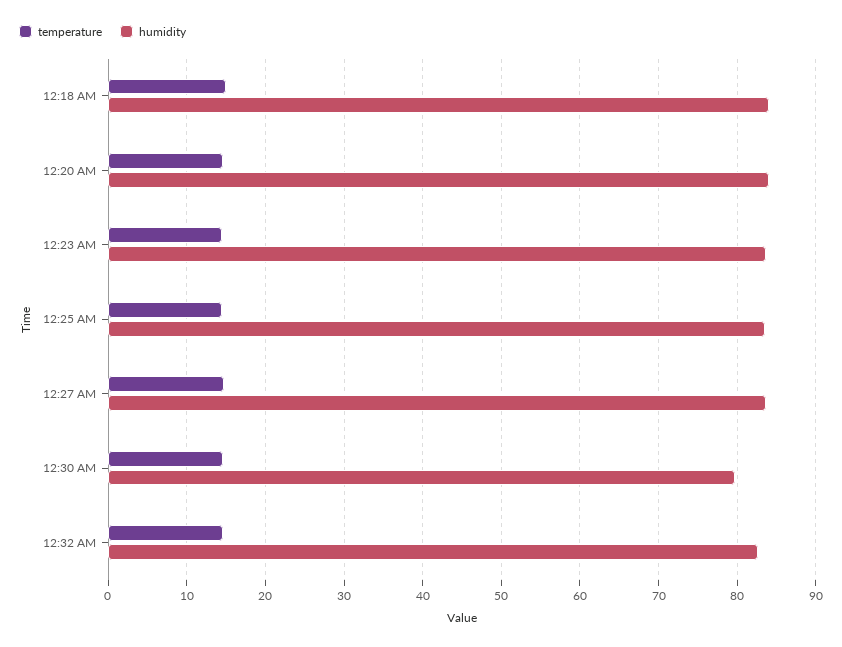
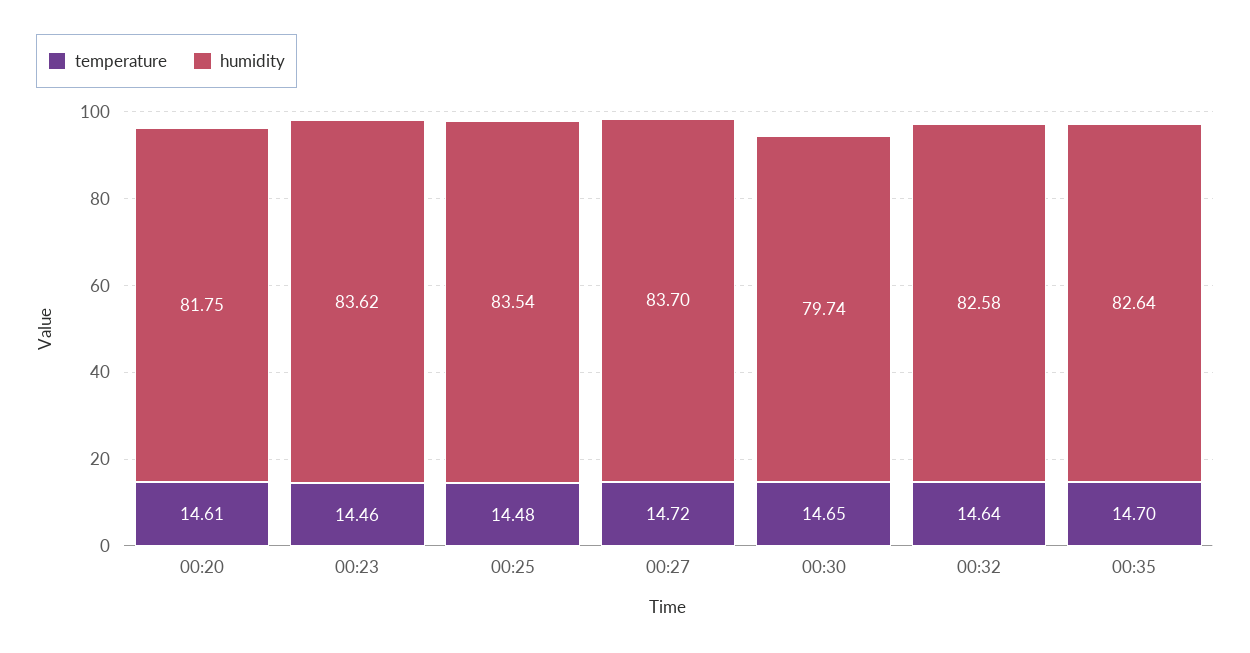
temperature, 12:18 AM: 15 -> none
humidity, 12:18 AM: 84 -> none
humidity, 12:20 AM: 84 -> 81.75
temperature, 00:35: none -> 14.7
humidity, 00:35: none -> 82.64

